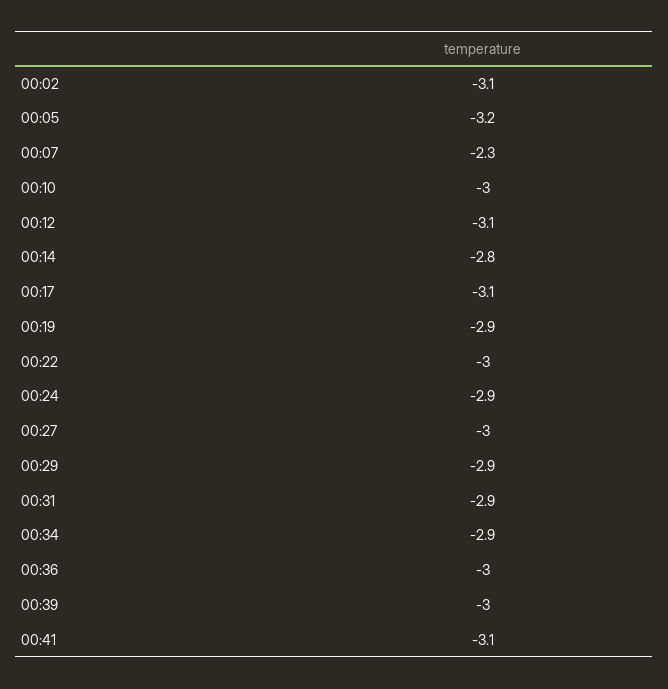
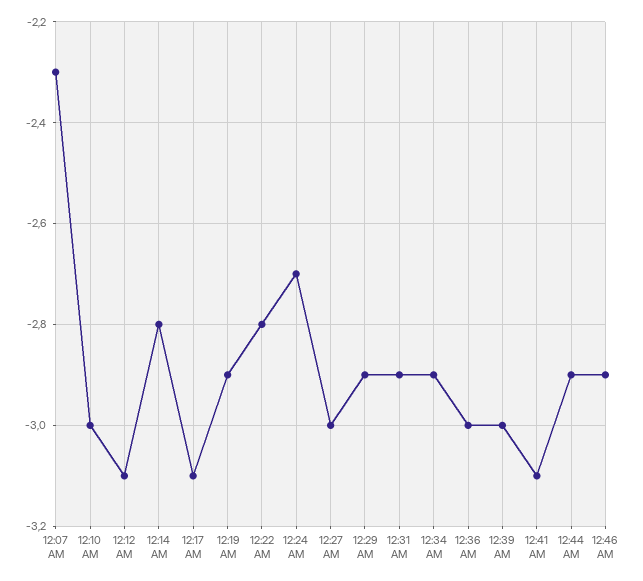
00:02: -3.1 -> none
00:05: -3.2 -> none
00:22: -3 -> -2.8
00:24: -2.9 -> -2.7
12:44 AM: none -> -2.9
12:46 AM: none -> -2.9

